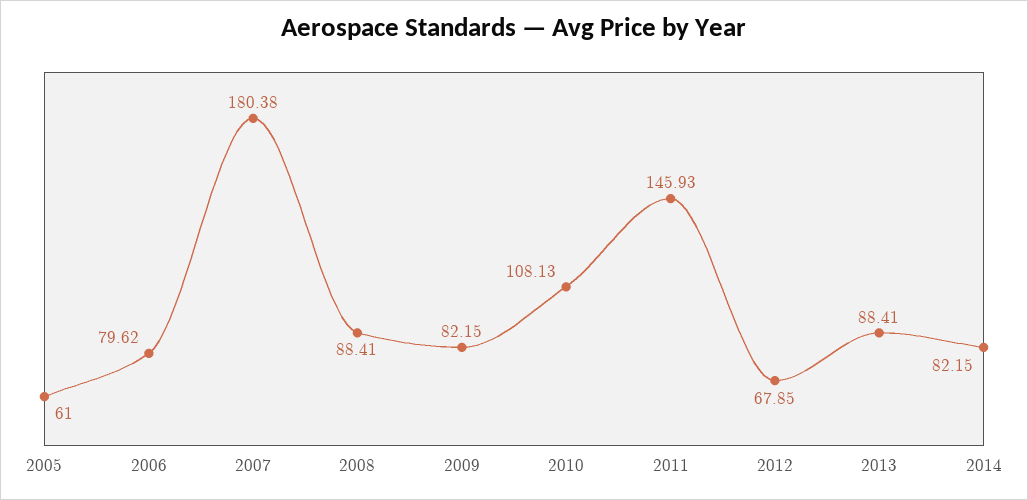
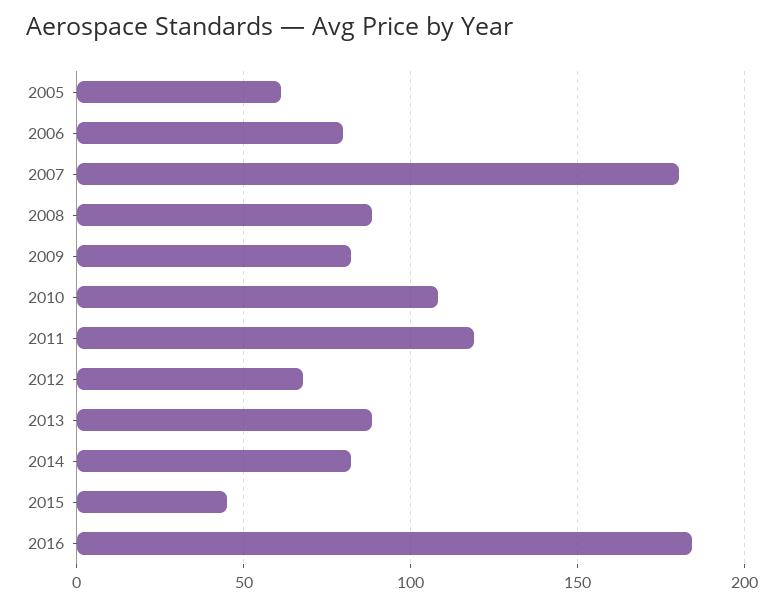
2011: 145.93 -> 120
2015: none -> 45
2016: none -> 185

